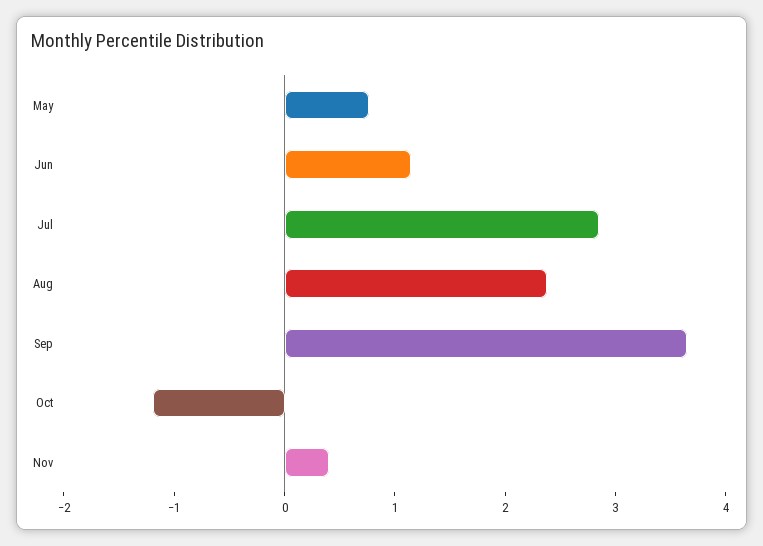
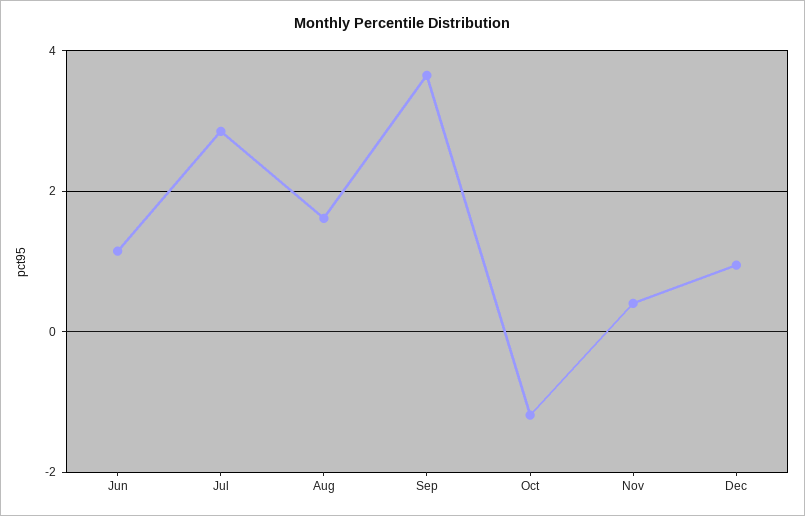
May: 0.8 -> none
Aug: 2.4 -> 1.6
Dec: none -> 1

